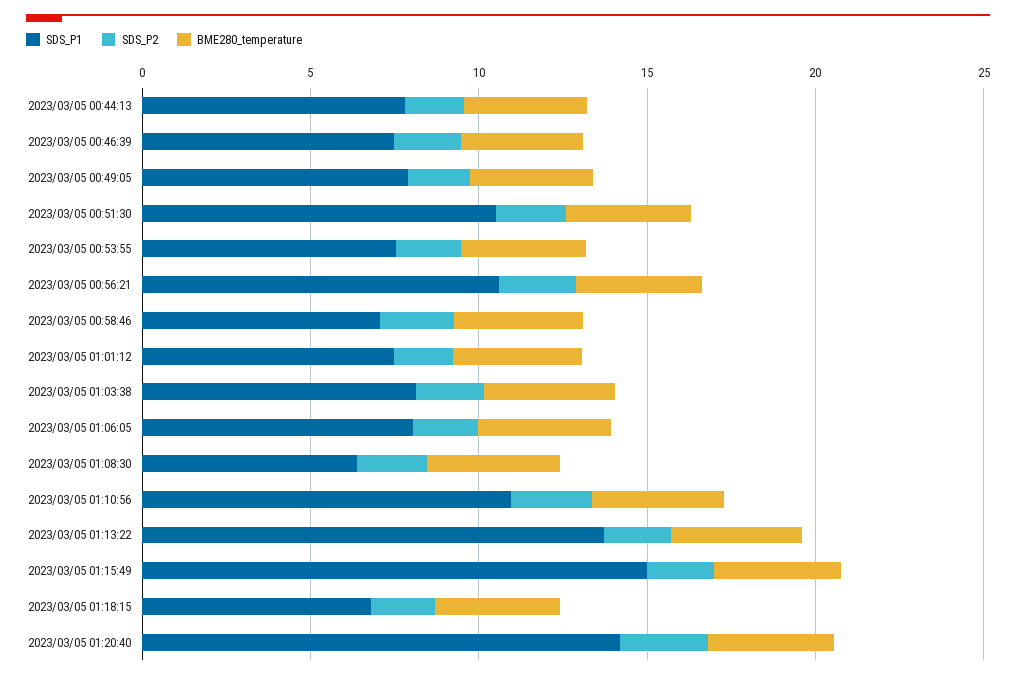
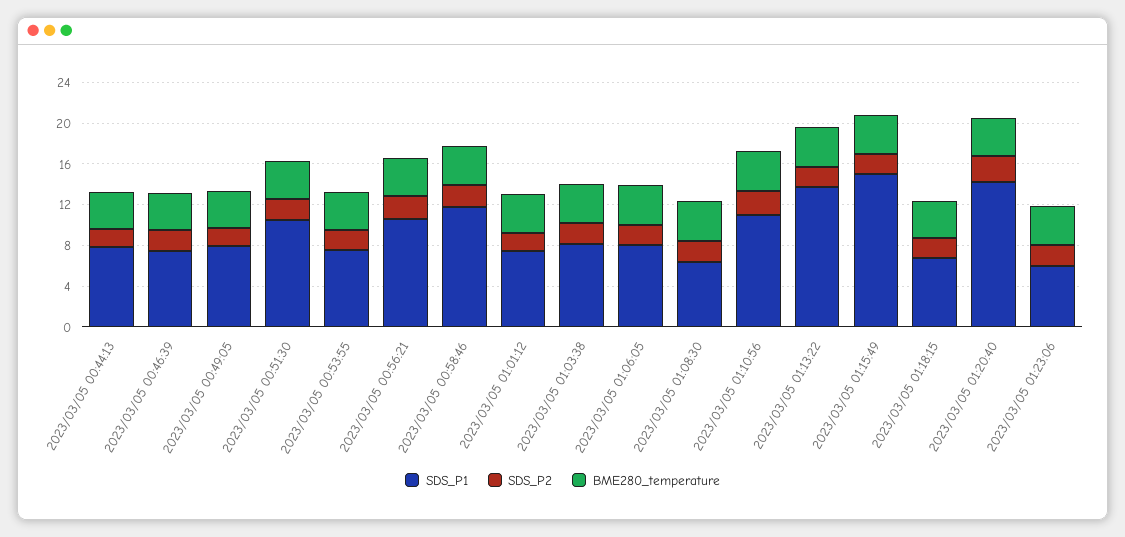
SDS_P1, 2023/03/05 00:58:46: 7 -> 12
SDS_P1, 2023/03/05 01:23:06: none -> 6
SDS_P2, 2023/03/05 01:23:06: none -> 2
BME280_temperature, 2023/03/05 01:23:06: none -> 4

